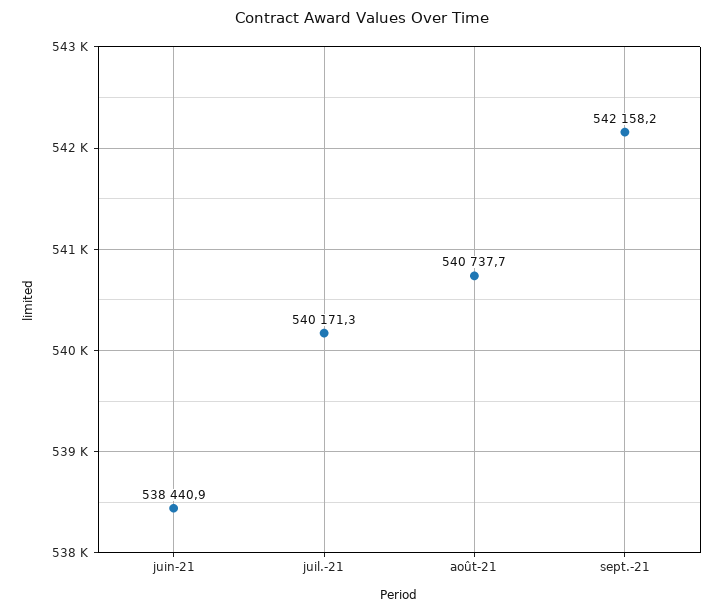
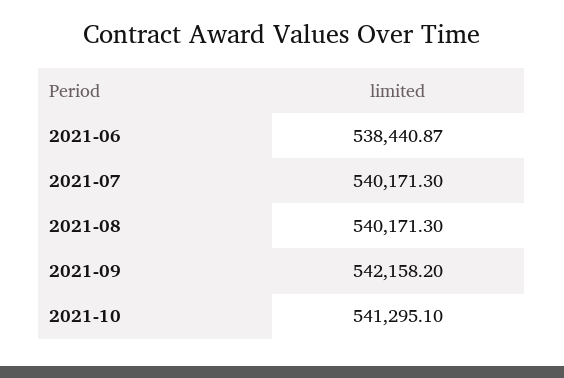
août-21: 540737.7 -> 540171.3
2021-10: none -> 541295.1

